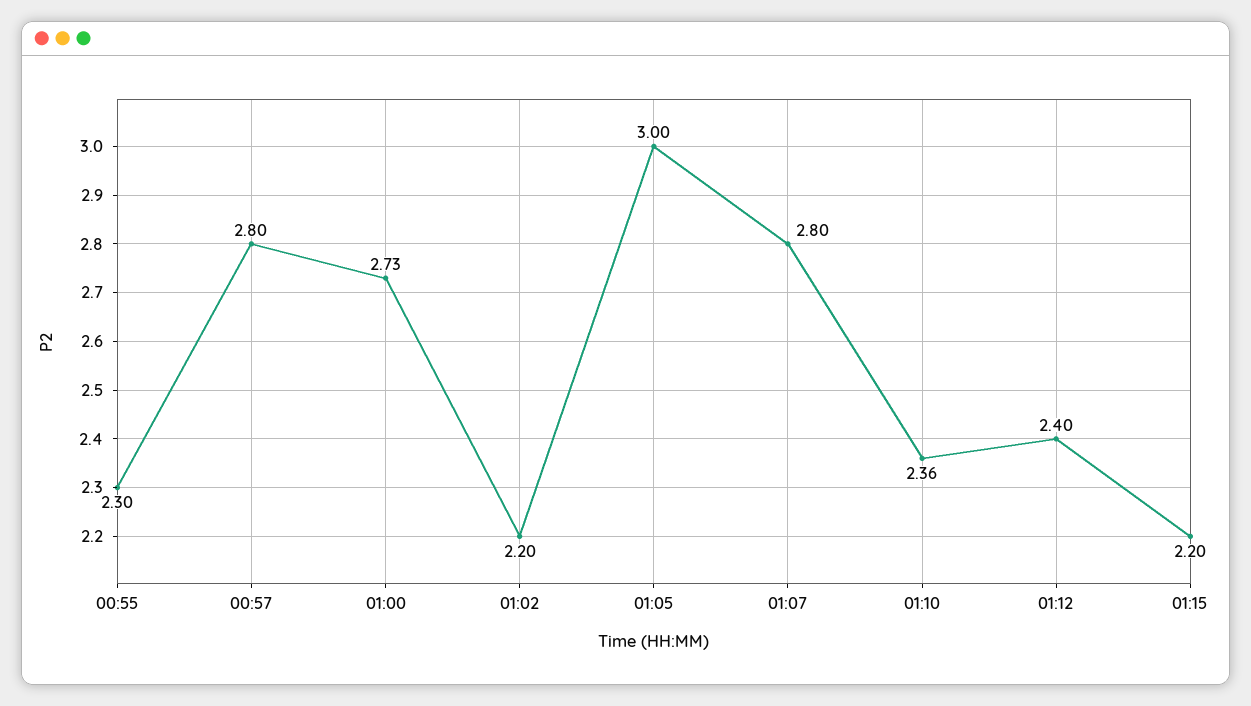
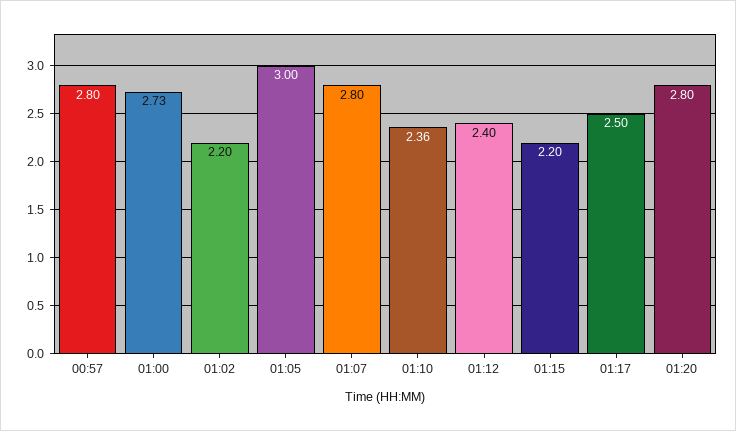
00:55: 2.3 -> none
01:17: none -> 2.5
01:20: none -> 2.8

